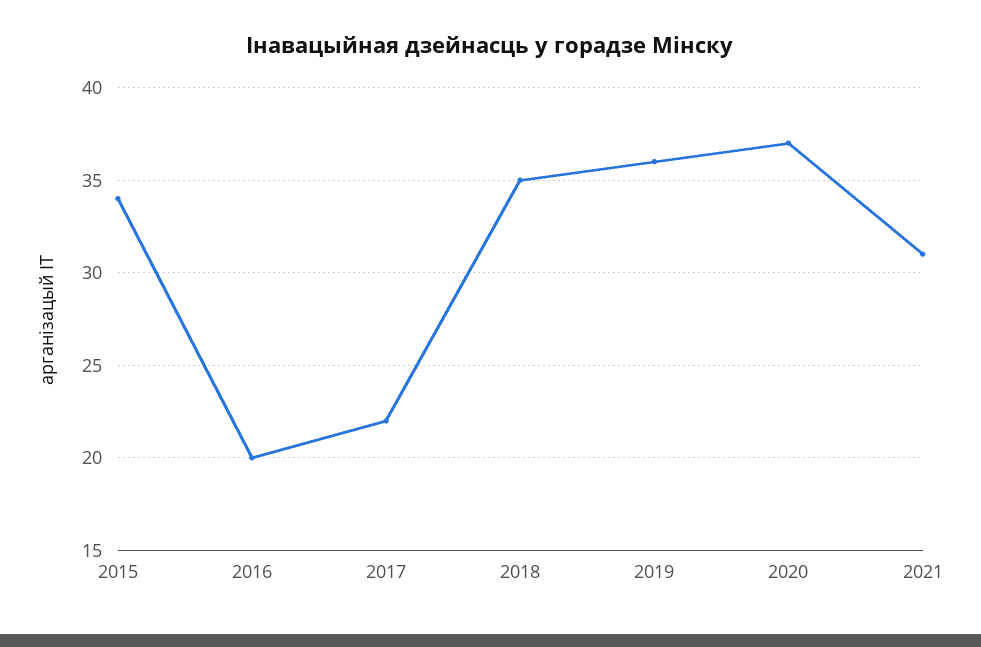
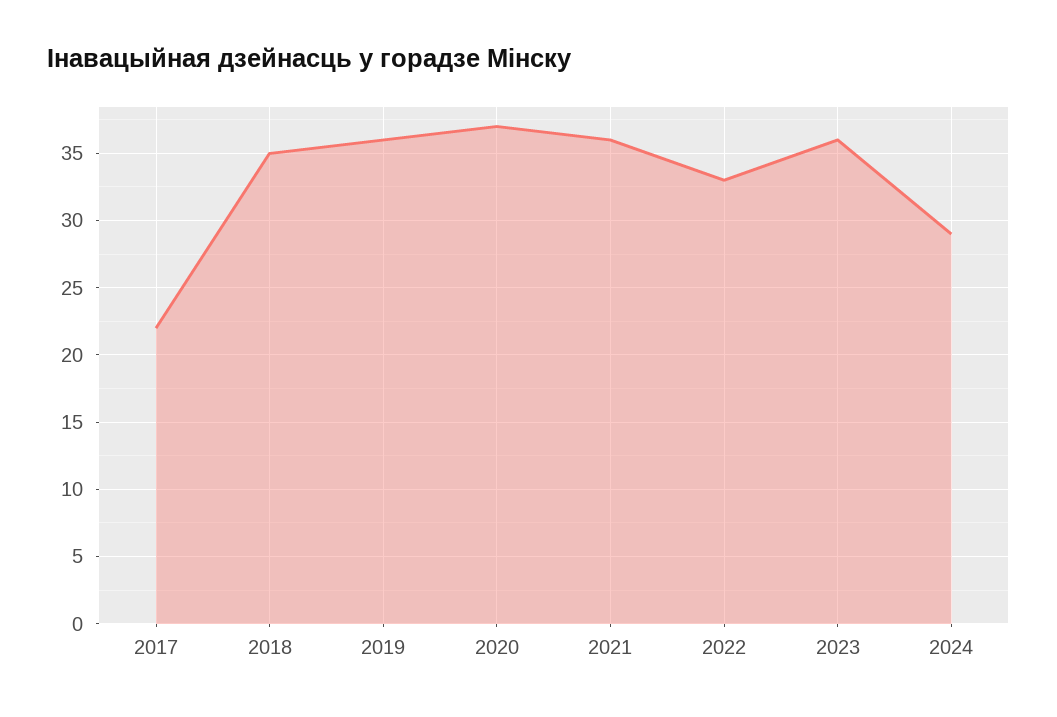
2015: 34 -> none
2016: 20 -> none
2021: 31 -> 36
2022: none -> 33
2023: none -> 36
2024: none -> 29

